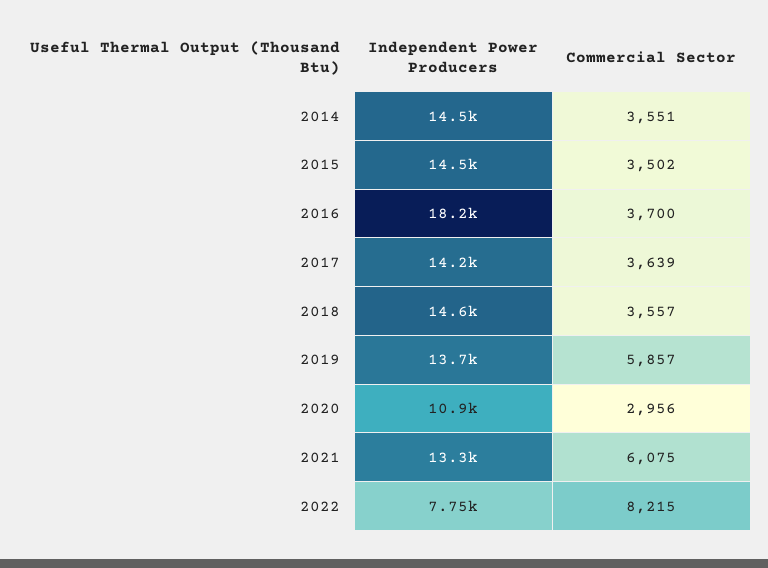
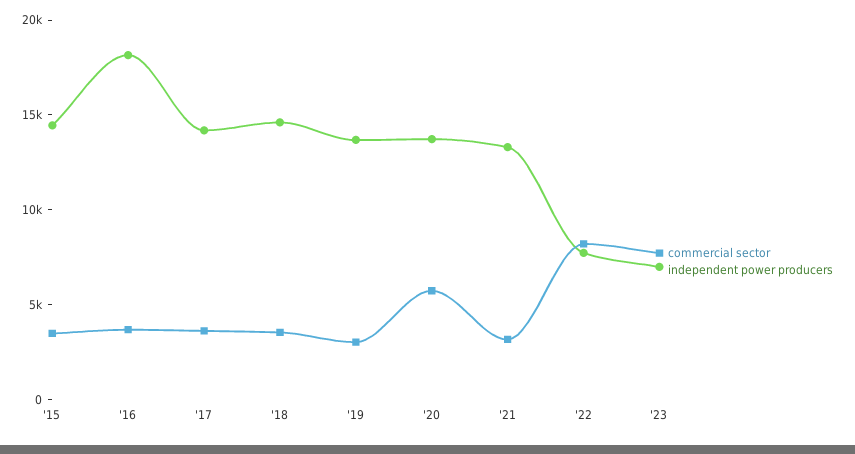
Independent Power Producers, 2014: 14500 -> none
Commercial Sector, 2014: 3551 -> none
Commercial Sector, 2019: 5857 -> 3000
Independent Power Producers, 2020: 10900 -> 14000
Commercial Sector, 2020: 2956 -> 6000
Commercial Sector, 2021: 6075 -> 3000
Commercial Sector, '23: none -> 8000
Independent Power Producers, '23: none -> 7000

